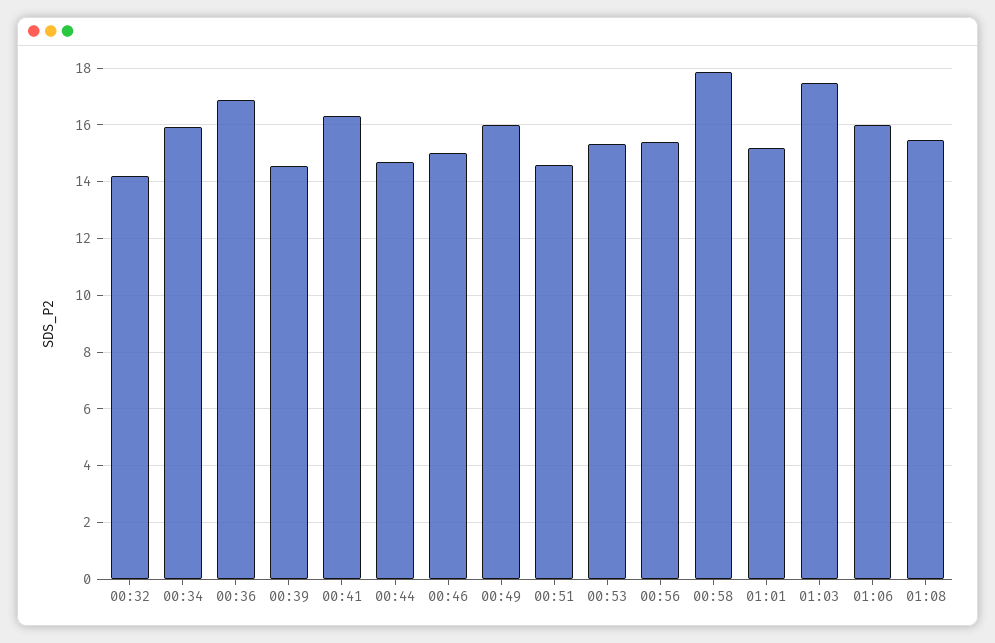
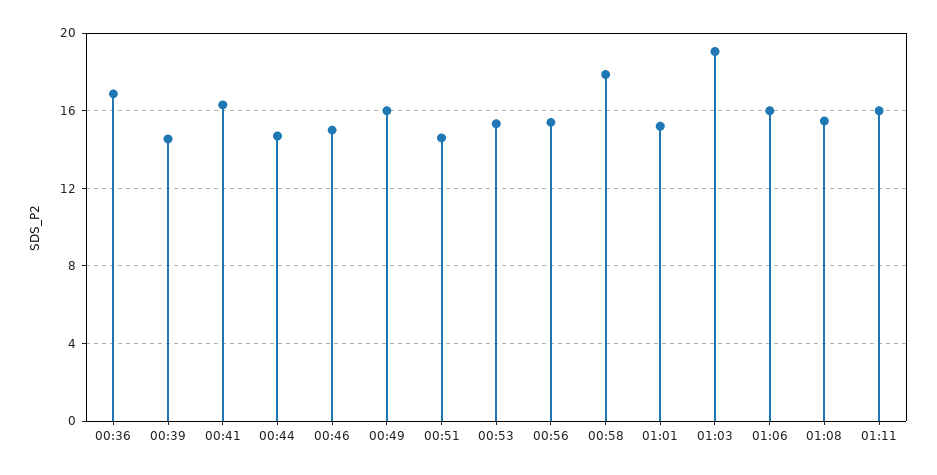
00:32: 14.25 -> none
00:34: 16 -> none
01:03: 17.5 -> 19
01:11: none -> 16

